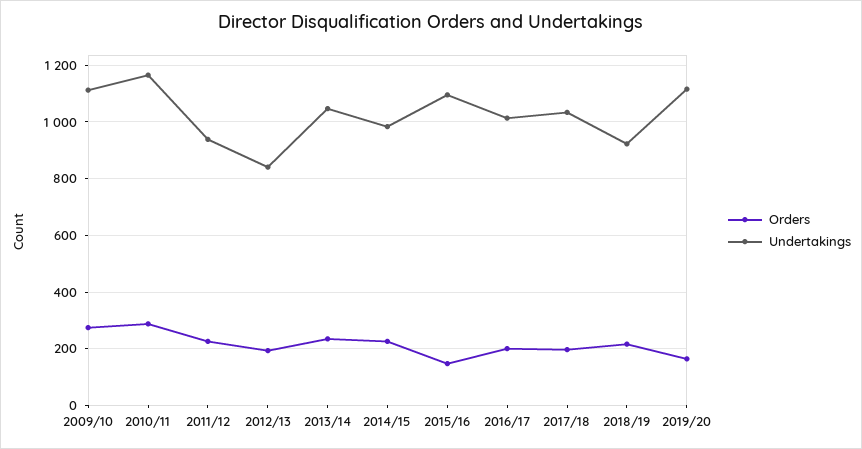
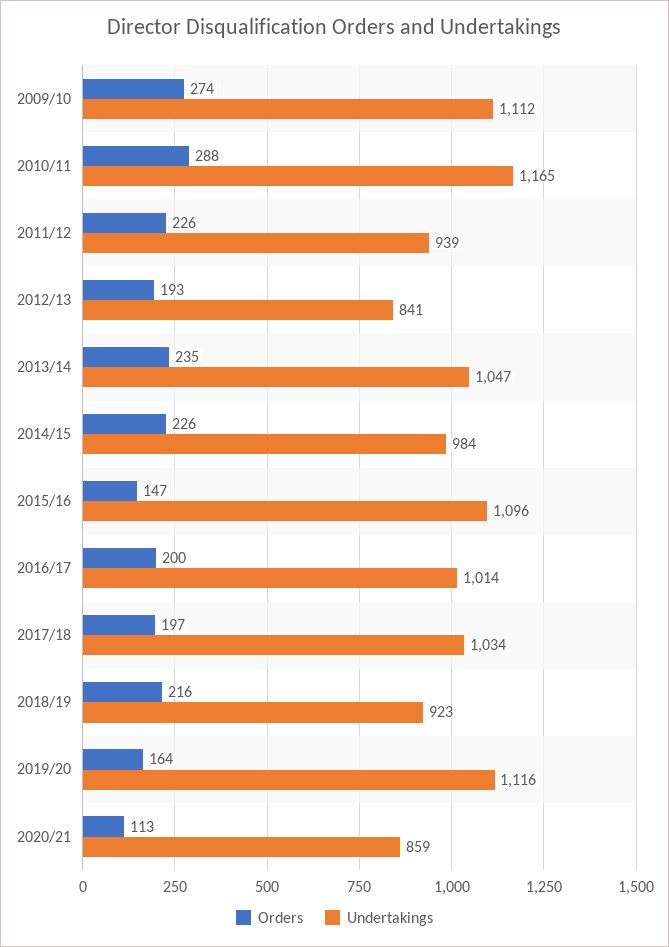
Orders, 2020/21: none -> 113
Undertakings, 2020/21: none -> 859

